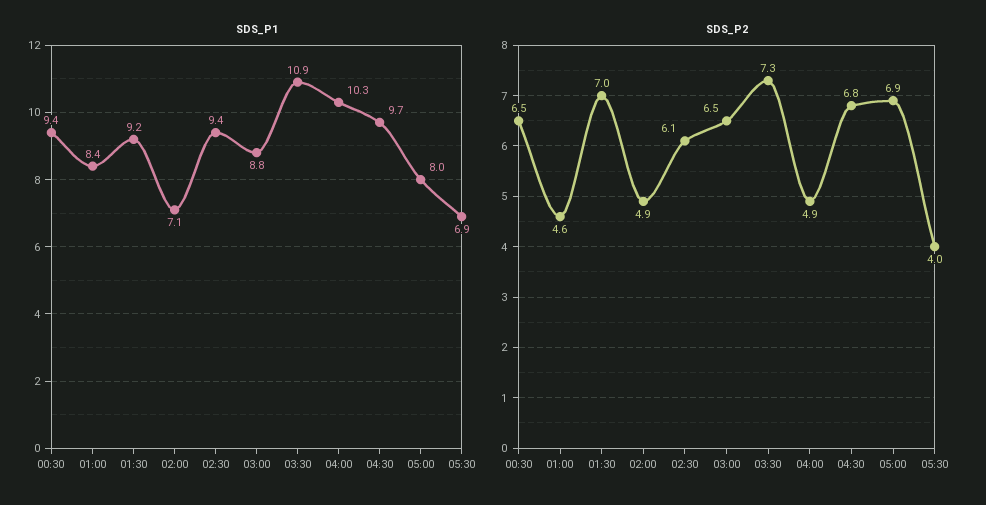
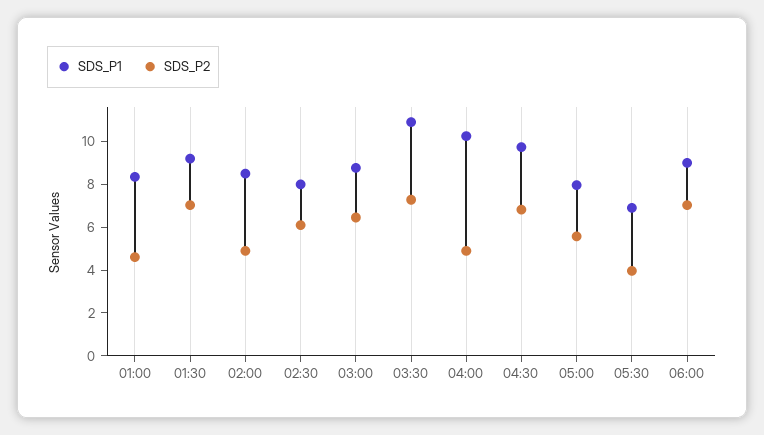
SDS_P1, 00:30: 9.4 -> none
SDS_P1, 02:00: 7.1 -> 8.5
SDS_P1, 02:30: 9.4 -> 8
SDS_P2, 00:30: 6.5 -> none
SDS_P2, 05:00: 6.9 -> 5.5
SDS_P1, 06:00: none -> 9
SDS_P2, 06:00: none -> 7

